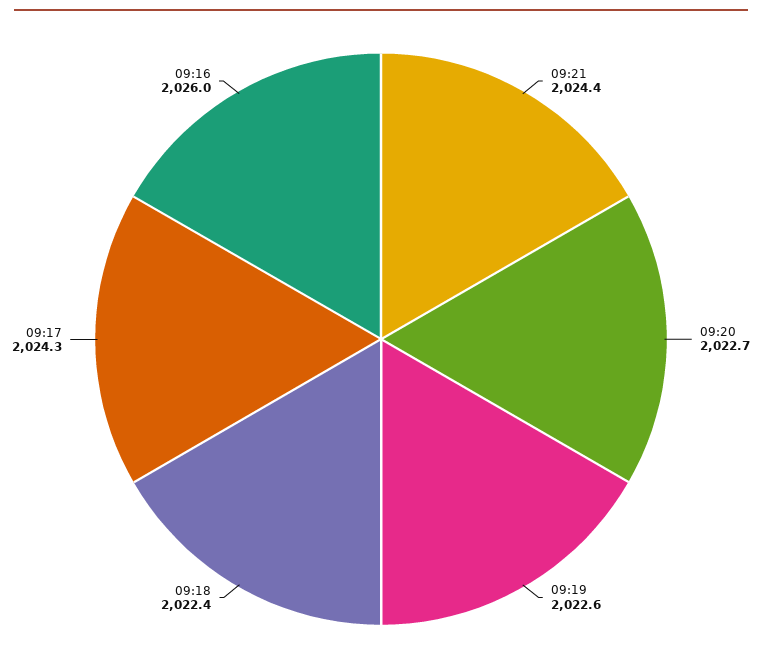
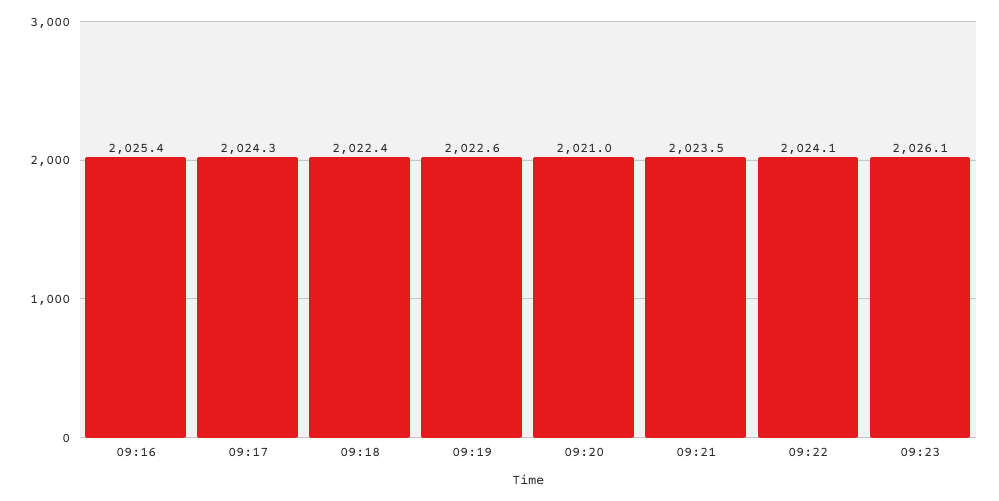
09:21: 2024.4 -> 2023.5
09:20: 2022.7 -> 2021
09:16: 2026 -> 2025.4
09:22: none -> 2024.1
09:23: none -> 2026.1

